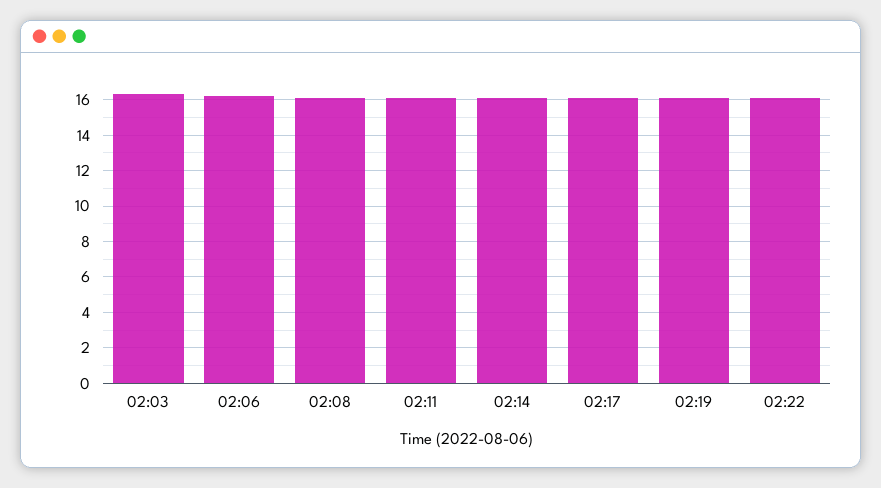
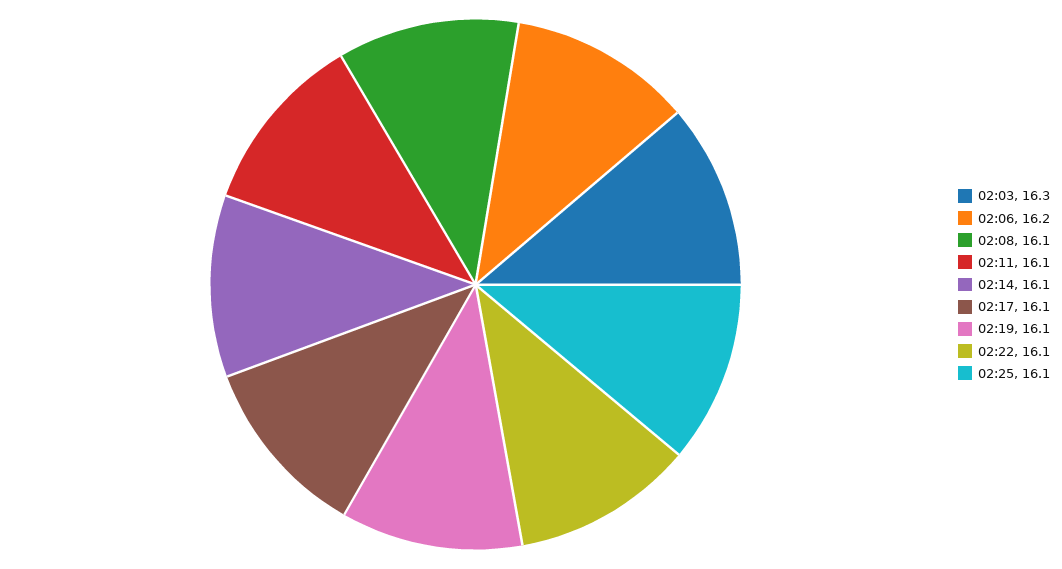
02:25: none -> 16.1

